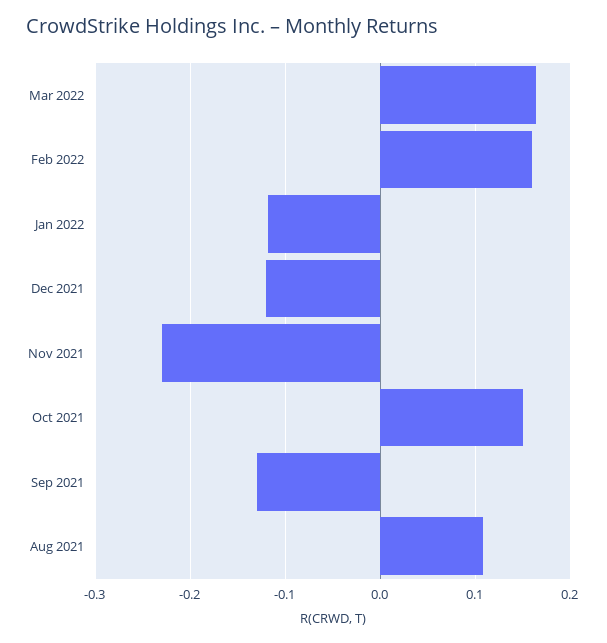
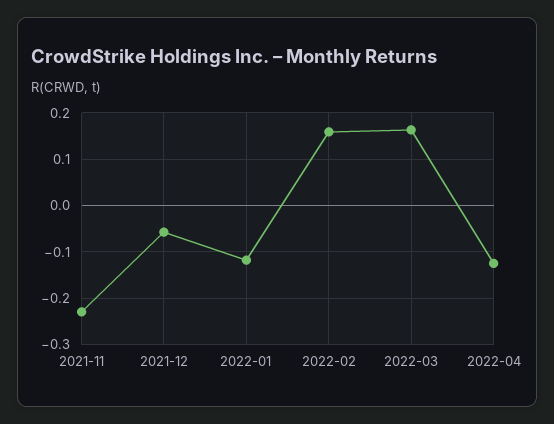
Dec 2021: -0.12 -> -0.06
Oct 2021: 0.15 -> none
Sep 2021: -0.13 -> none
Aug 2021: 0.11 -> none
2022-04: none -> -0.12

